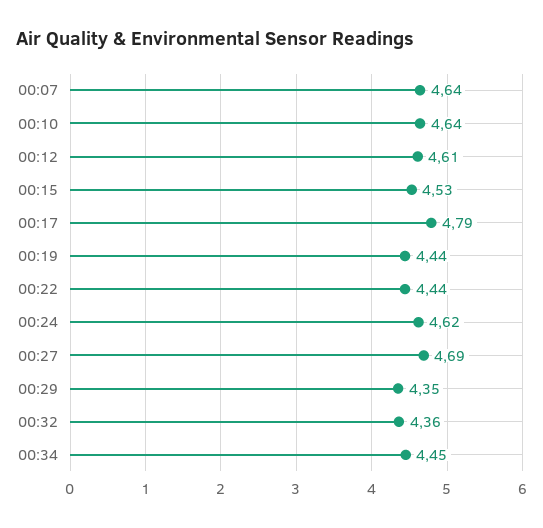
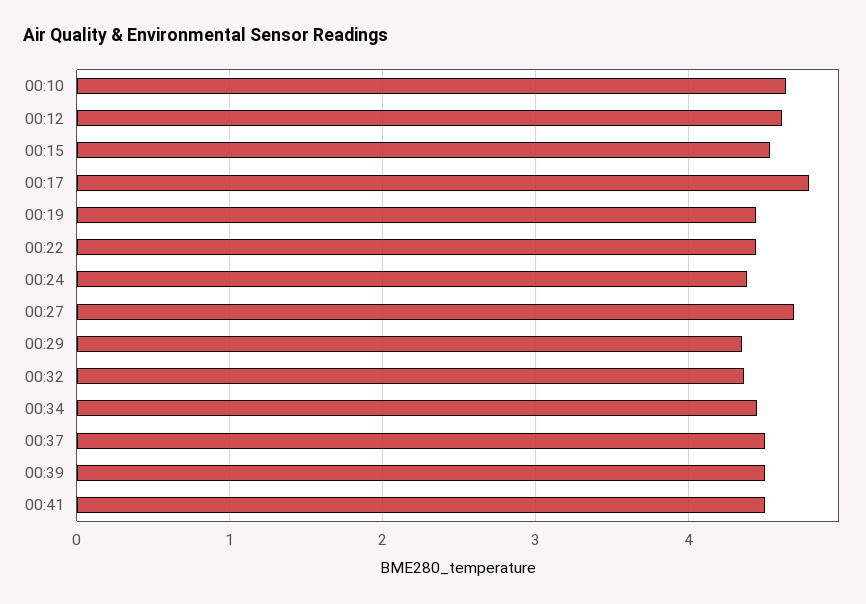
00:07: 4.64 -> none
00:24: 4.62 -> 4.4
00:37: none -> 4.5
00:39: none -> 4.5
00:41: none -> 4.5

